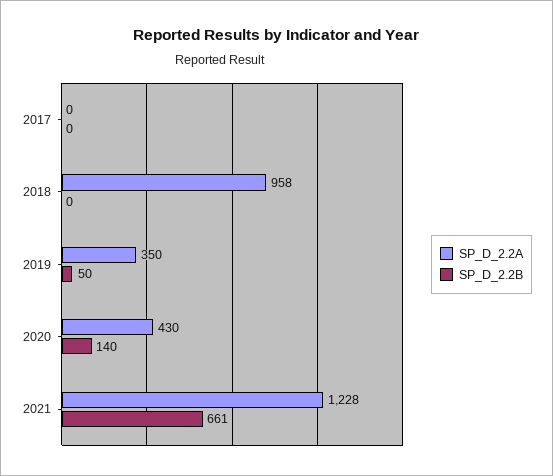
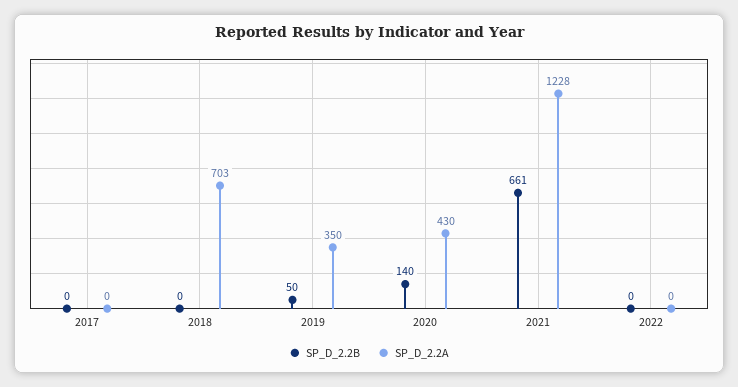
SP_D_2.2A, 2018: 958 -> 703
SP_D_2.2B, 2022: none -> 0
SP_D_2.2A, 2022: none -> 0

